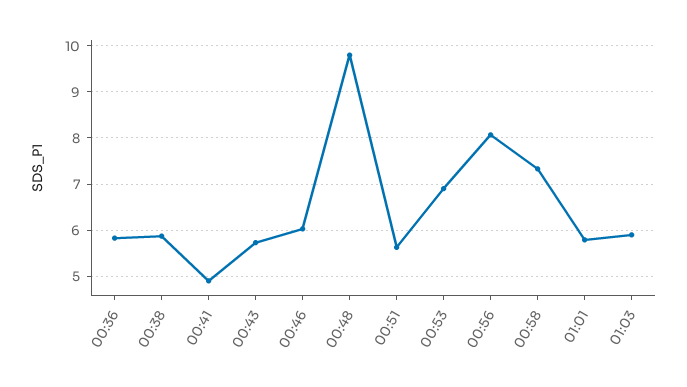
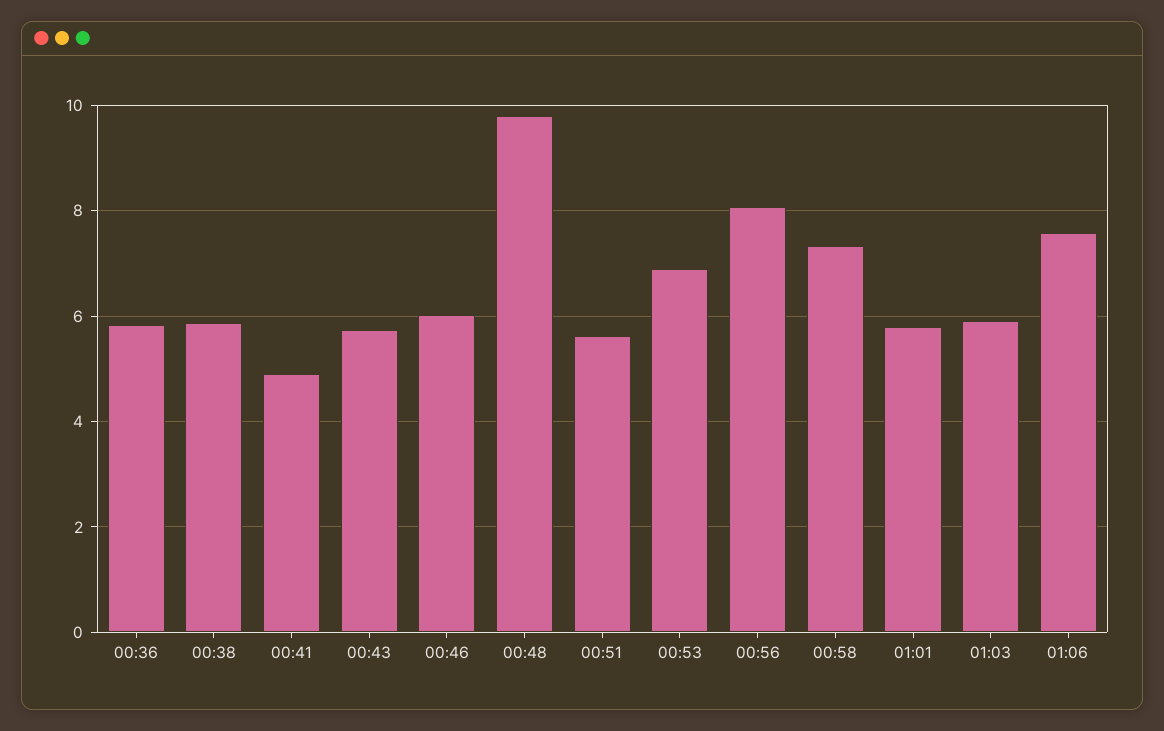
01:06: none -> 7.6

